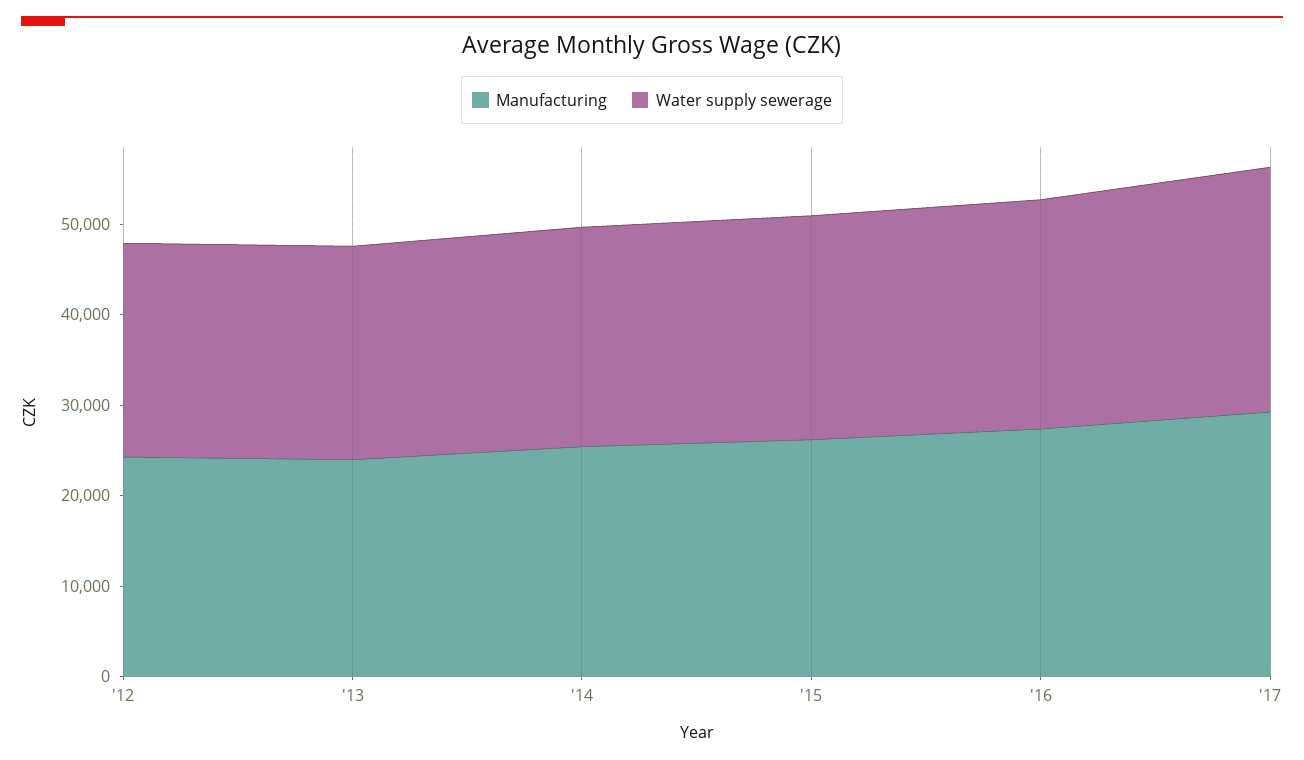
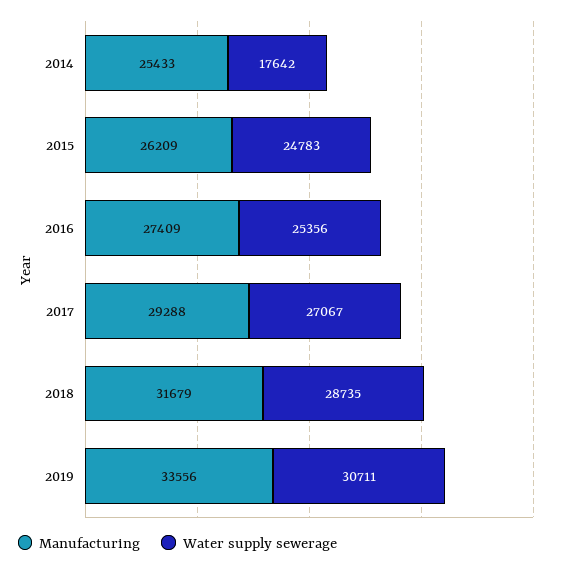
Manufacturing, '12: 24000 -> none
Water supply sewerage, '12: 24000 -> none
Manufacturing, '13: 24000 -> none
Water supply sewerage, '13: 24000 -> none
Water supply sewerage, '14: 24000 -> 17642
Manufacturing, 2018: none -> 31679
Water supply sewerage, 2018: none -> 28735
Manufacturing, 2019: none -> 33556
Water supply sewerage, 2019: none -> 30711

